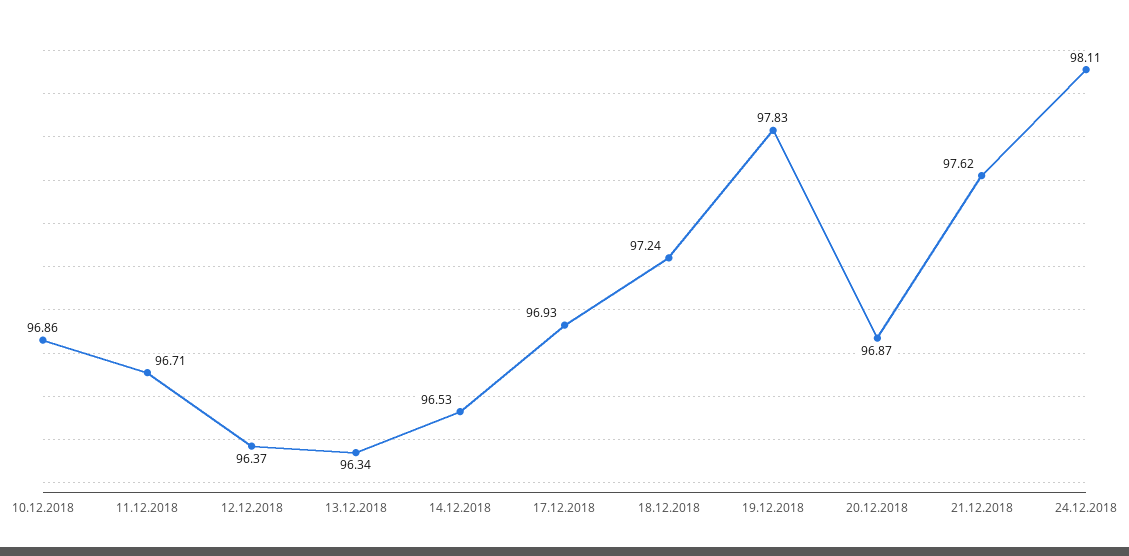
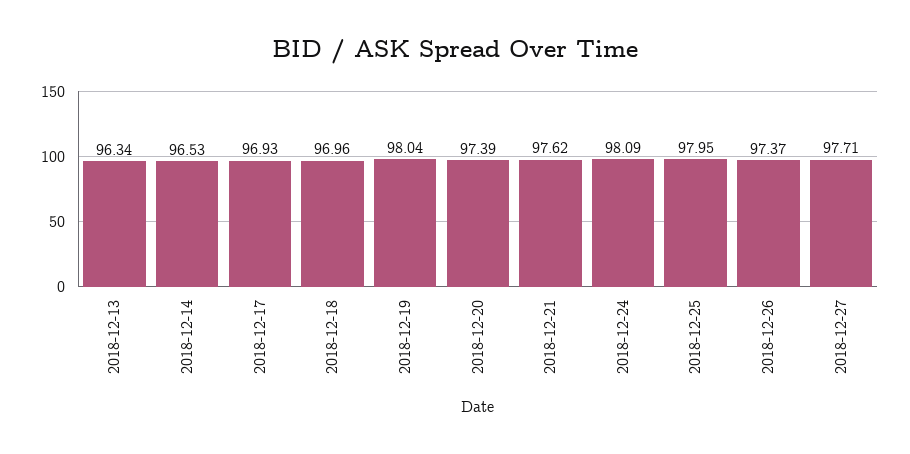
10.12.2018: 96.86 -> none
11.12.2018: 96.71 -> none
12.12.2018: 96.37 -> none
18.12.2018: 97.24 -> 96.96
19.12.2018: 97.83 -> 98.04
20.12.2018: 96.87 -> 97.39
24.12.2018: 98.11 -> 98.09
2018-12-25: none -> 97.95
2018-12-26: none -> 97.37
2018-12-27: none -> 97.71

